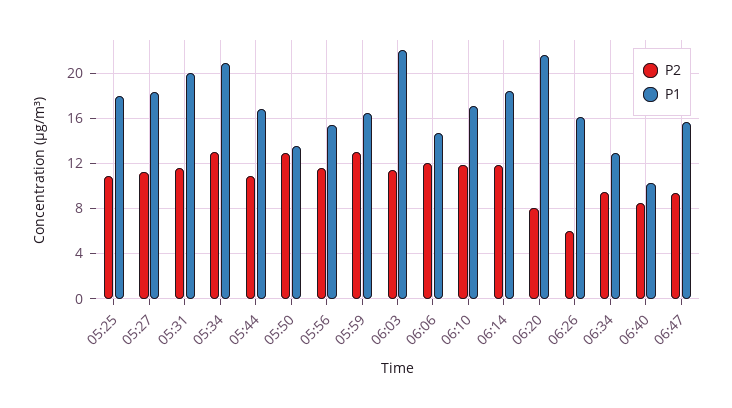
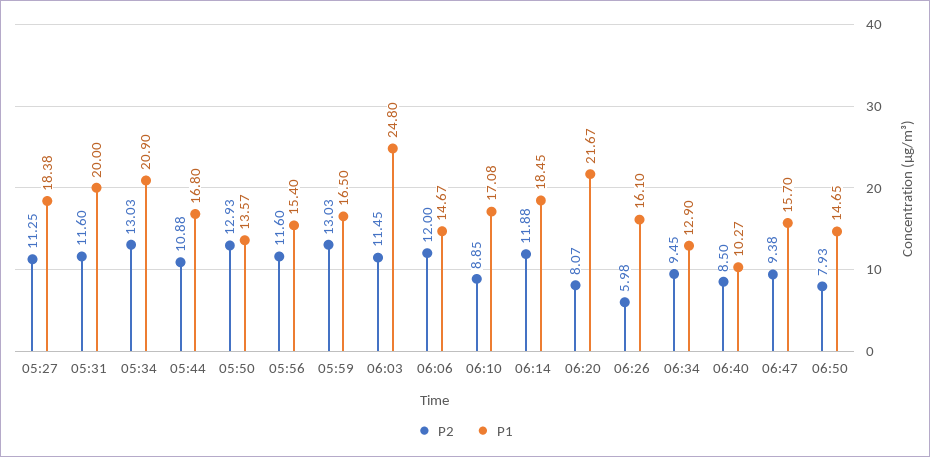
P2, 05:25: 11 -> none
P1, 05:25: 18 -> none
P1, 06:03: 22 -> 24.8
P2, 06:10: 12 -> 8.85
P2, 06:50: none -> 7.93
P1, 06:50: none -> 14.65

